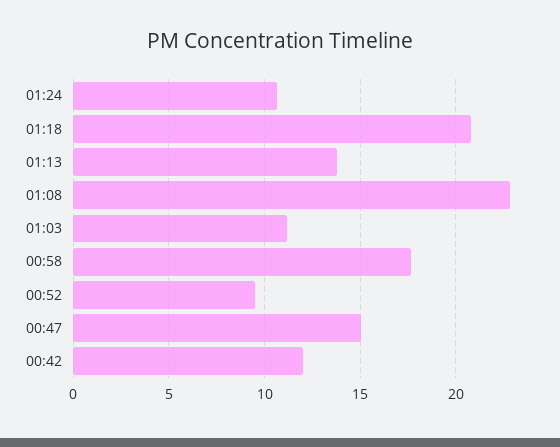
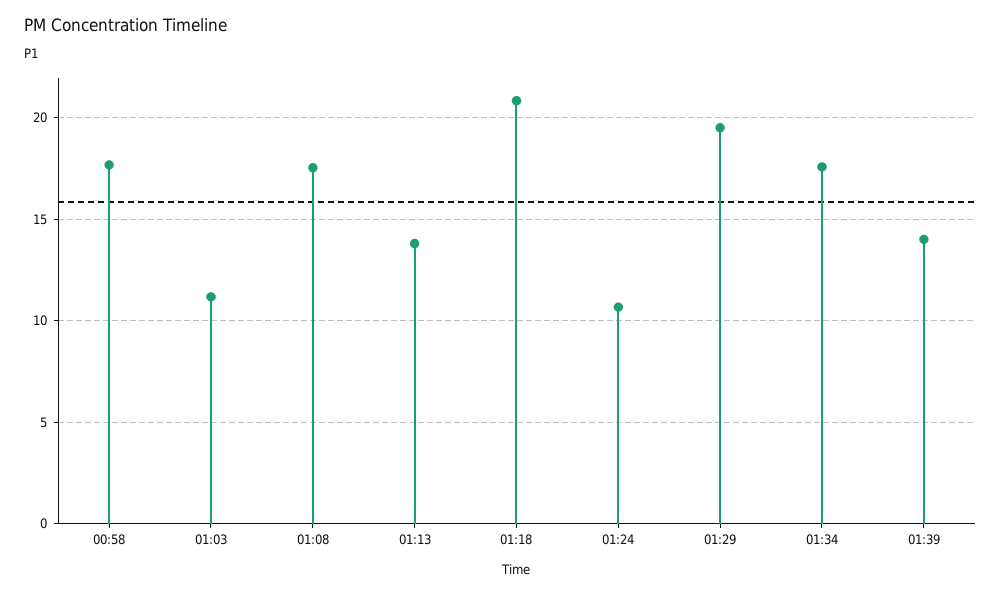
01:08: 23 -> 17.5
00:52: 9.5 -> none
00:47: 15 -> none
00:42: 12 -> none
01:29: none -> 19.5
01:34: none -> 17.5
01:39: none -> 14

